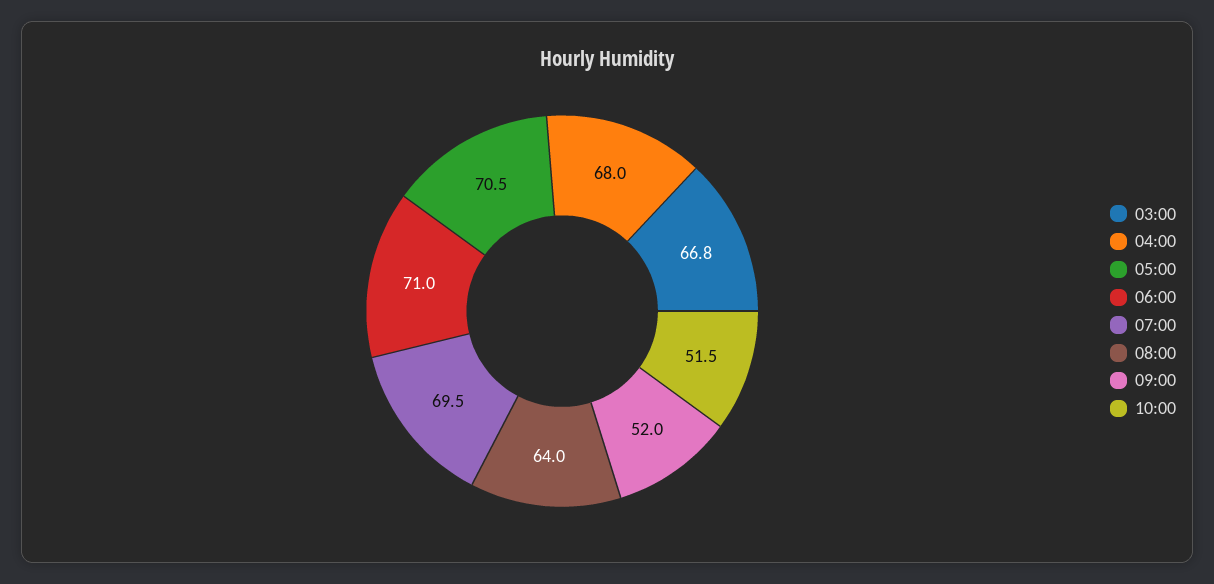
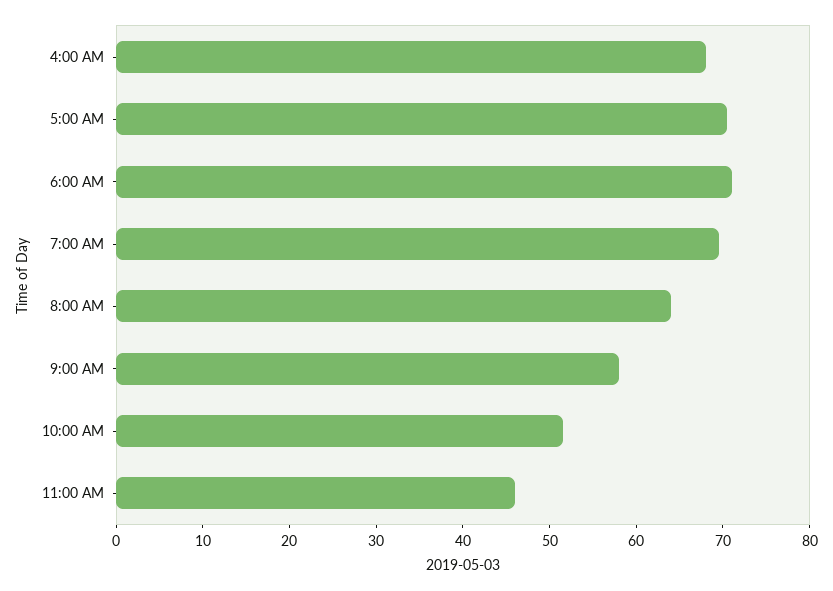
03:00: 66.8 -> none
09:00: 52 -> 58
11:00 AM: none -> 46

